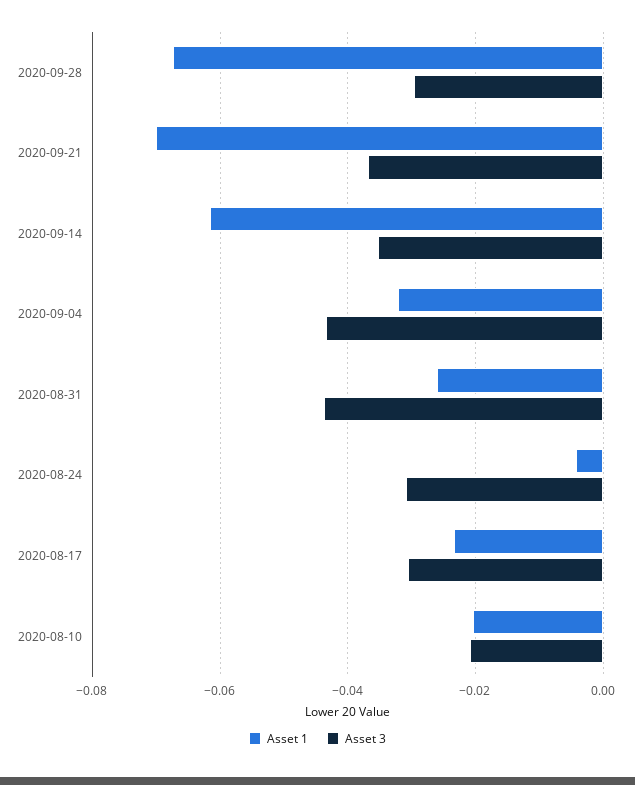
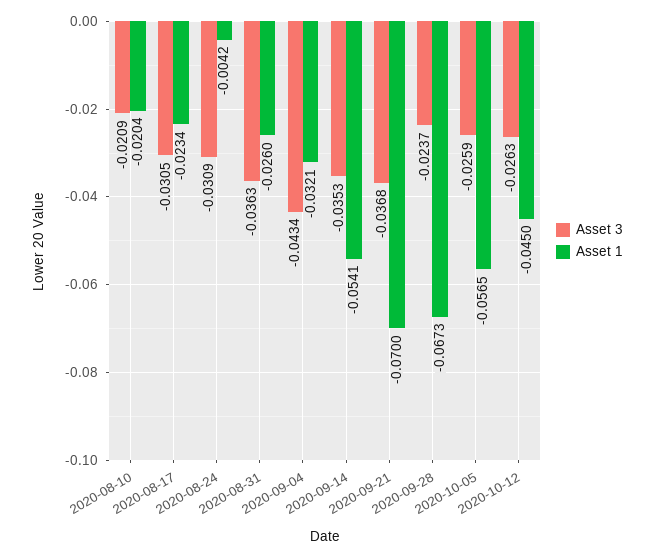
Asset 3, 2020-09-28: -0.03 -> -0.0237
Asset 1, 2020-09-14: -0.062 -> -0.0541
Asset 3, 2020-08-31: -0.044 -> -0.0363
Asset 3, 2020-10-05: none -> -0.0259
Asset 1, 2020-10-05: none -> -0.0565
Asset 3, 2020-10-12: none -> -0.0263
Asset 1, 2020-10-12: none -> -0.045

